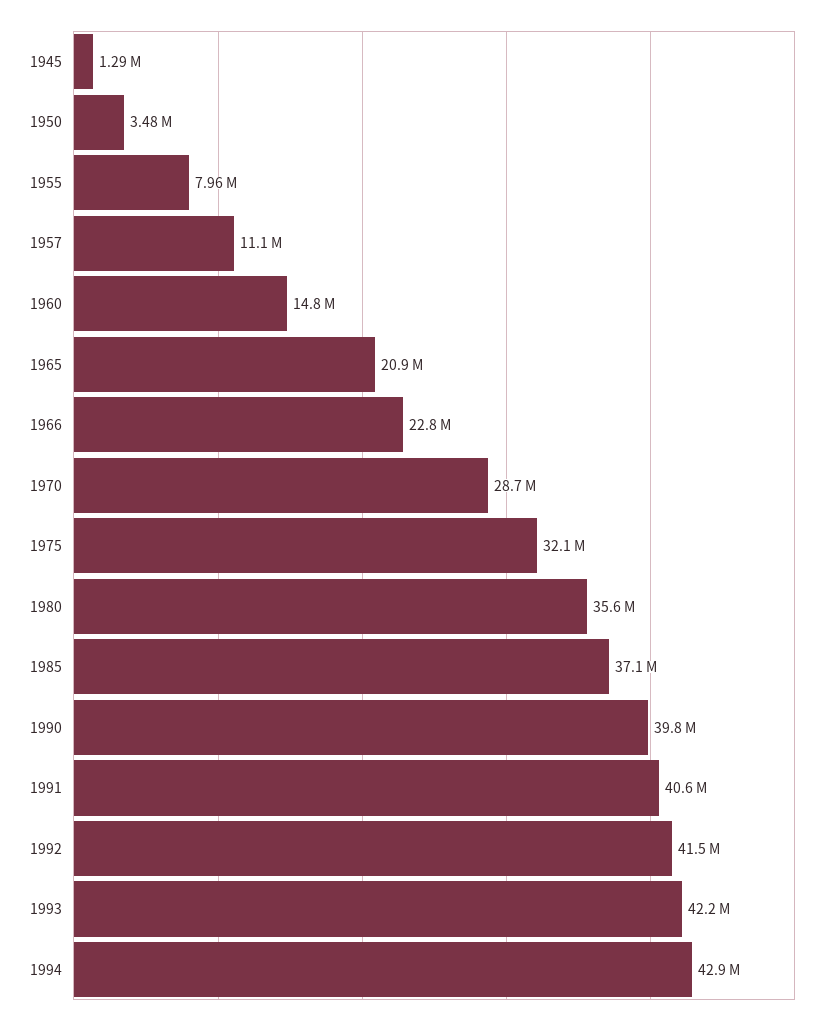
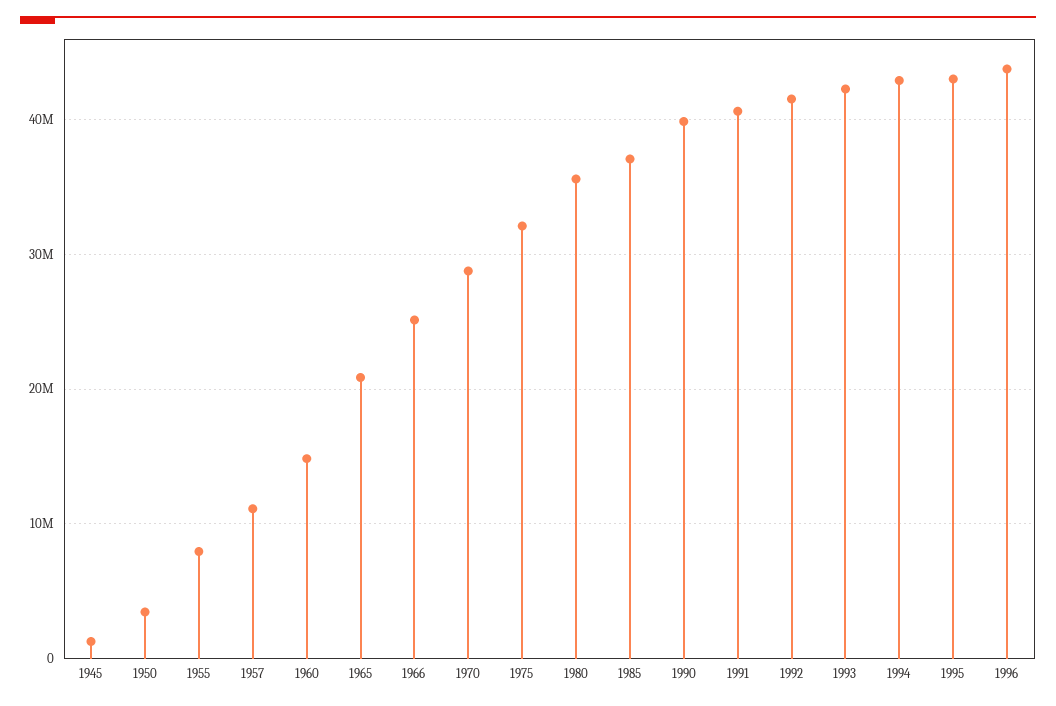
1966: 22800000 -> 25000000
1995: none -> 43000000
1996: none -> 44000000

